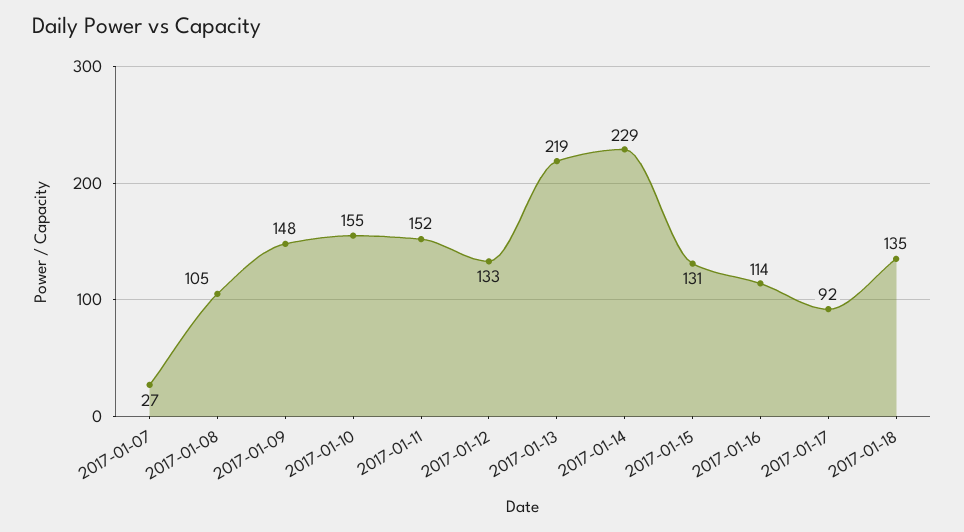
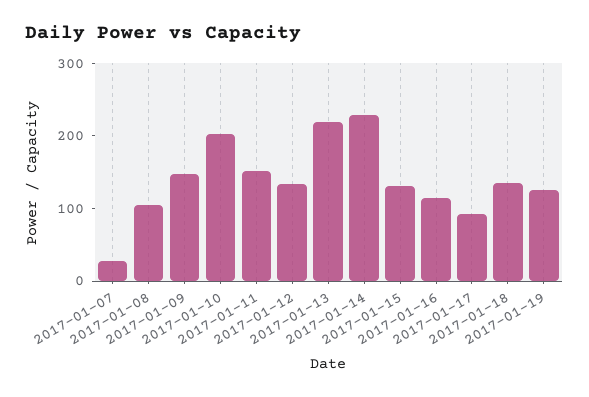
2017-01-10: 155 -> 200
2017-01-19: none -> 120

